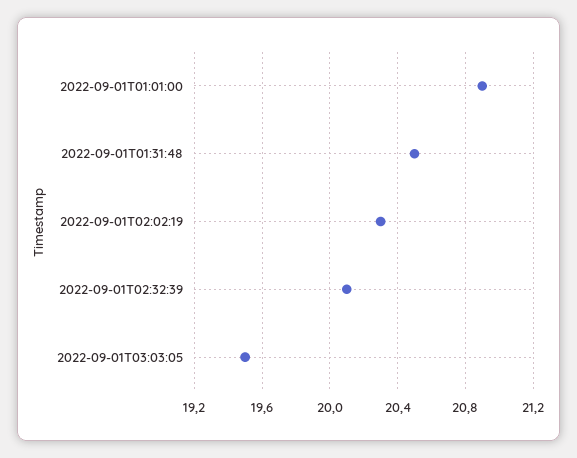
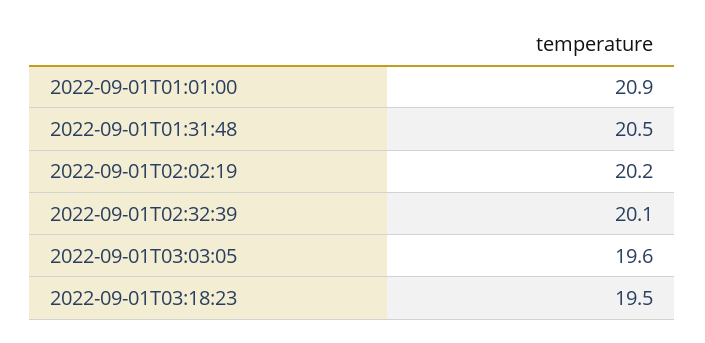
2022-09-01T02:02:19: 20.3 -> 20.2
2022-09-01T03:03:05: 19.5 -> 19.6
2022-09-01T03:18:23: none -> 19.5

